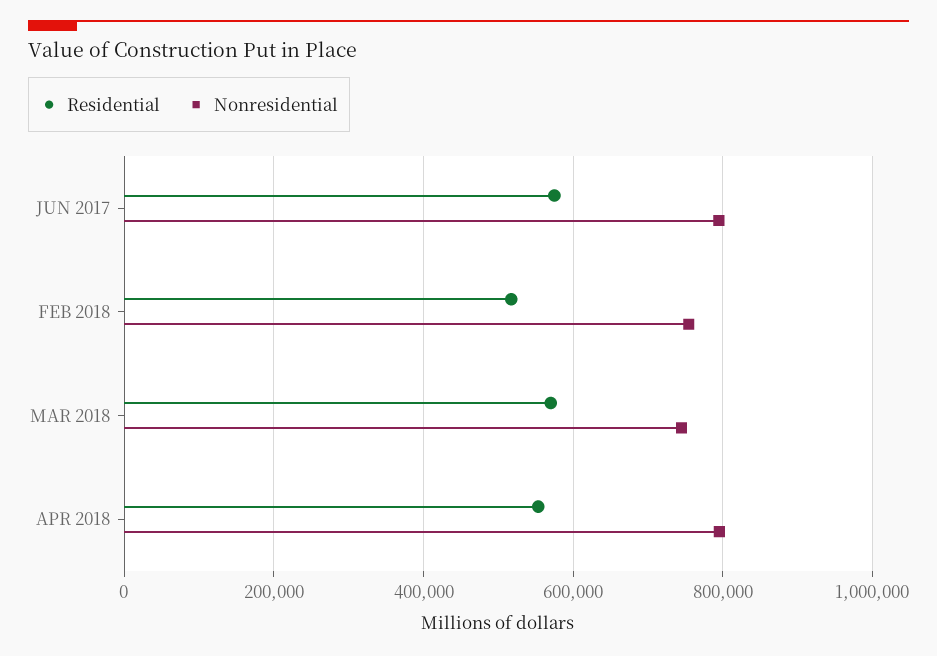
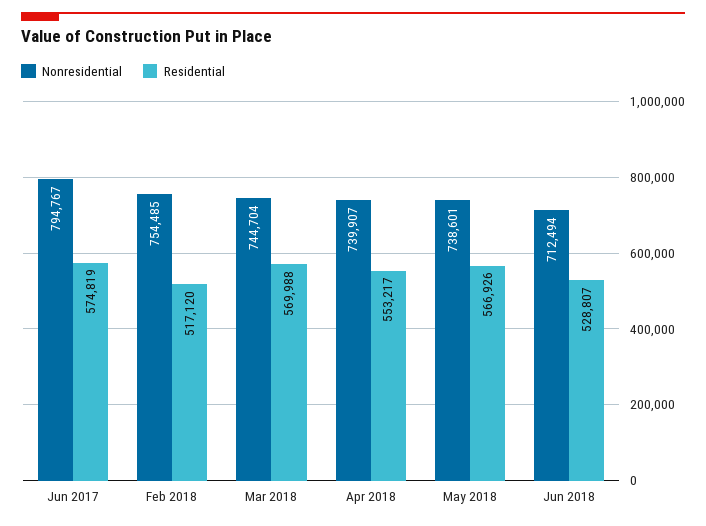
Nonresidential, APR 2018: 800000 -> 739907
Nonresidential, May 2018: none -> 738601
Residential, May 2018: none -> 566926
Nonresidential, Jun 2018: none -> 712494
Residential, Jun 2018: none -> 528807

